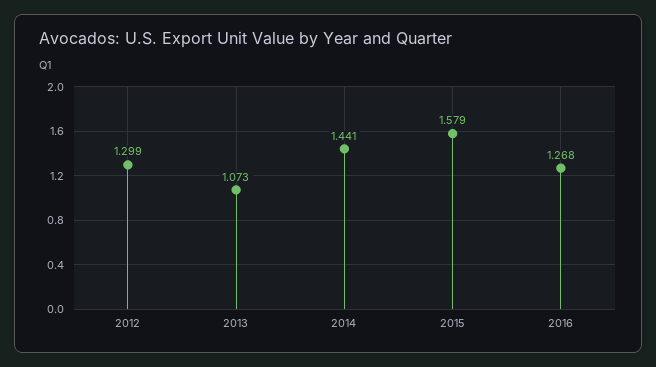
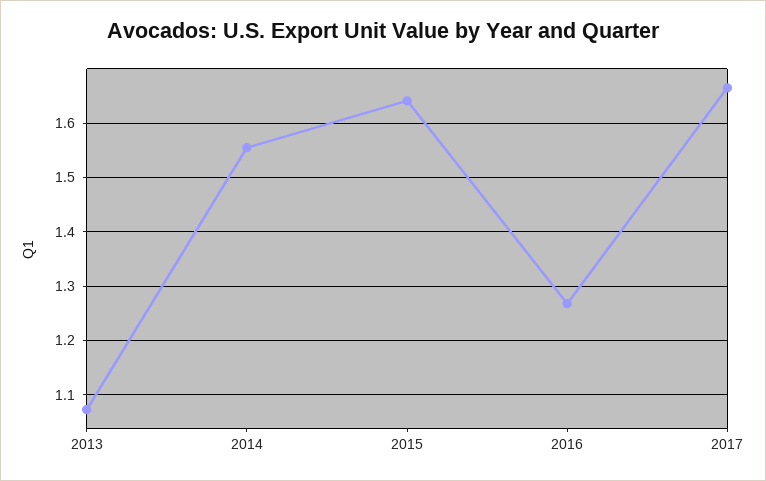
2012: 1.299 -> none
2014: 1.441 -> 1.56
2015: 1.579 -> 1.64
2017: none -> 1.66

